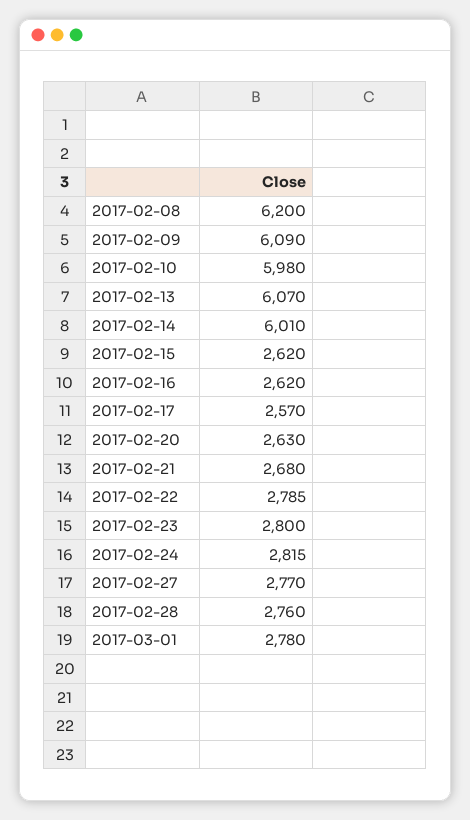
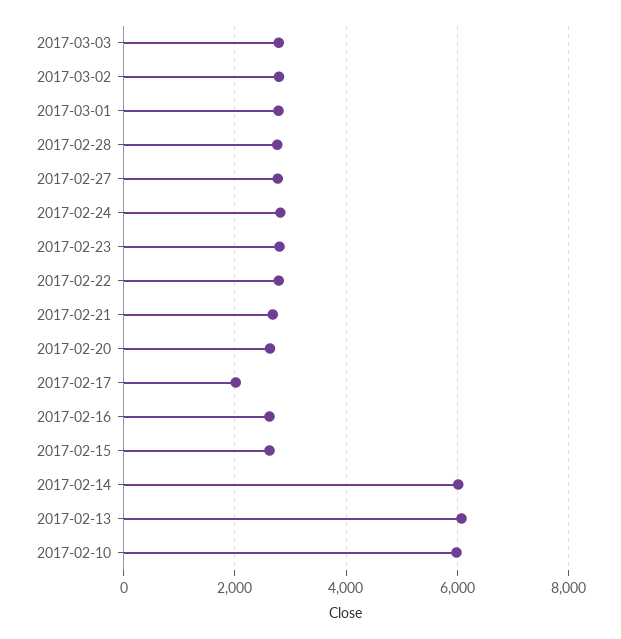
2017-02-08: 6200 -> none
2017-02-09: 6090 -> none
2017-02-17: 2570 -> 2000
2017-03-03: none -> 2800
2017-03-02: none -> 2800

